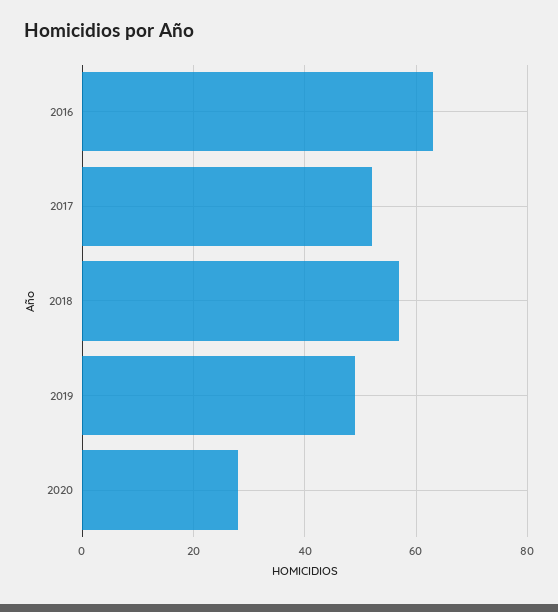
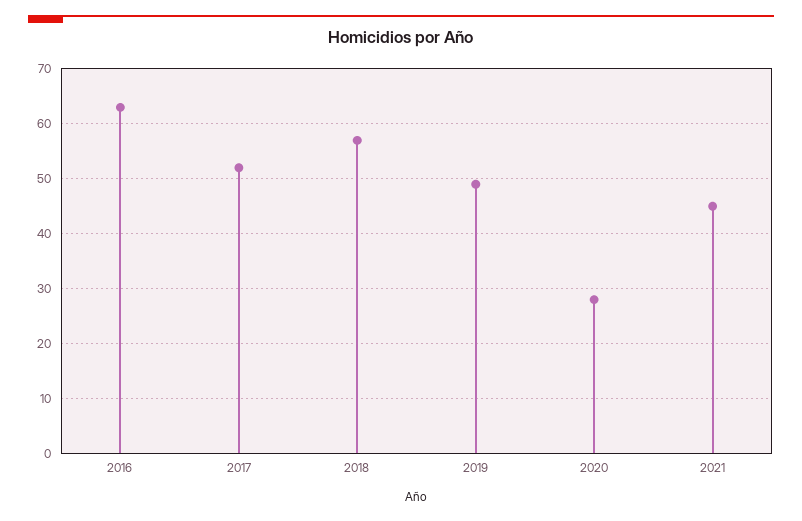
2021: none -> 45

